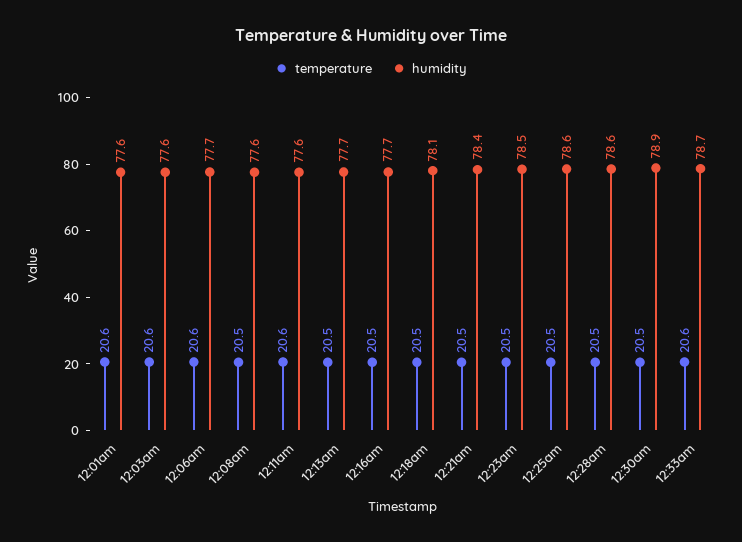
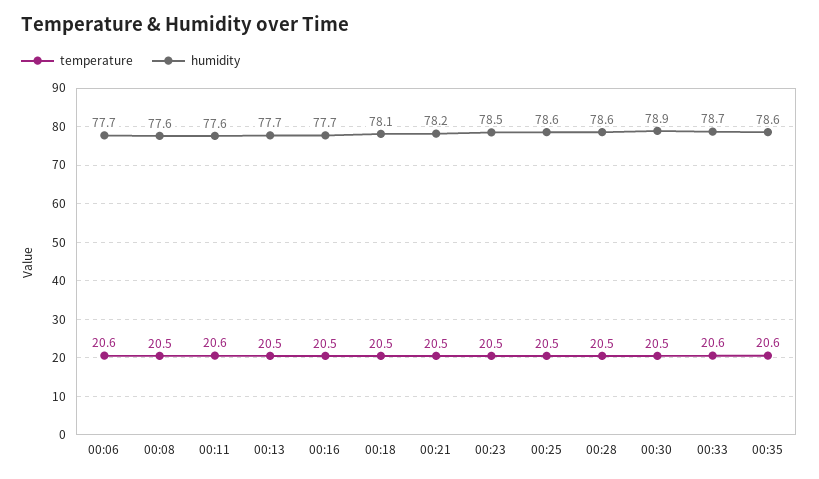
temperature, 12:01am: 20.6 -> none
humidity, 12:01am: 77.6 -> none
temperature, 12:03am: 20.6 -> none
humidity, 12:03am: 77.6 -> none
humidity, 12:21am: 78.4 -> 78.2
temperature, 00:35: none -> 20.6
humidity, 00:35: none -> 78.6

